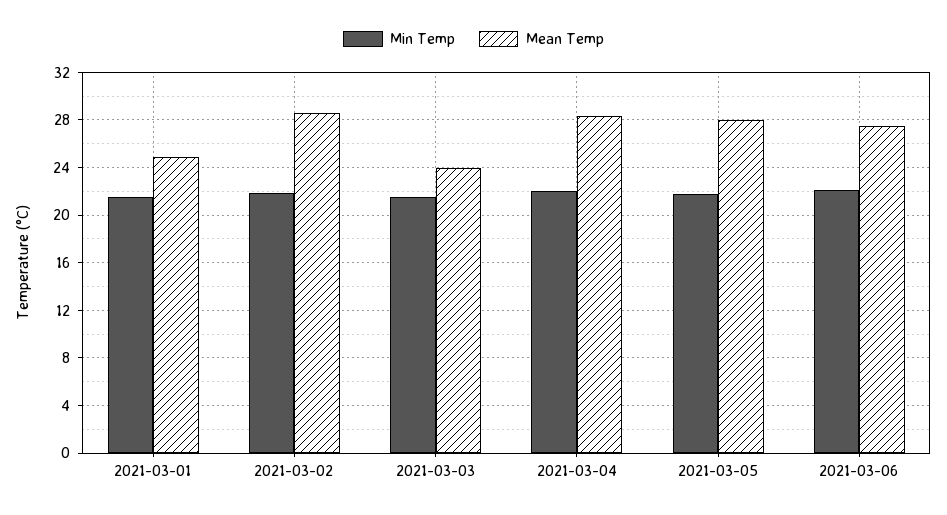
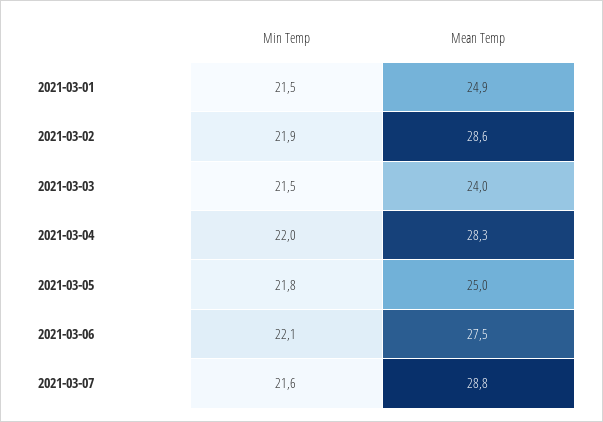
Mean Temp, 2021-03-05: 28 -> 25
Min Temp, 2021-03-07: none -> 21.6
Mean Temp, 2021-03-07: none -> 28.8

